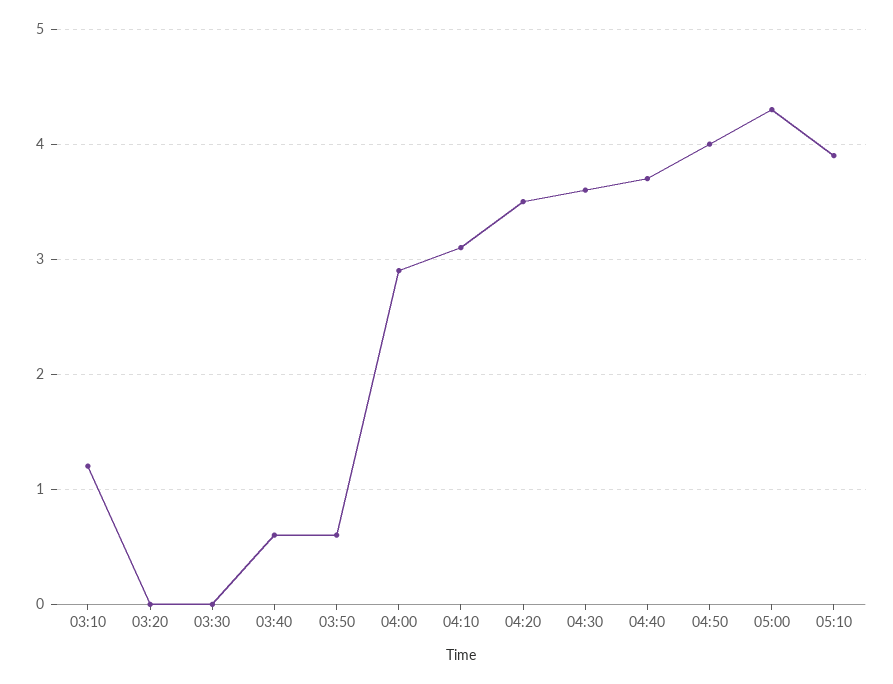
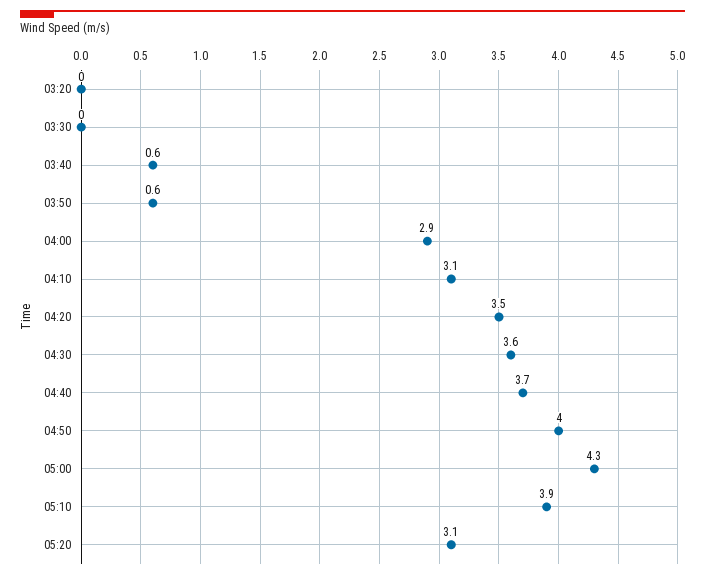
03:10: 1.2 -> none
05:20: none -> 3.1

